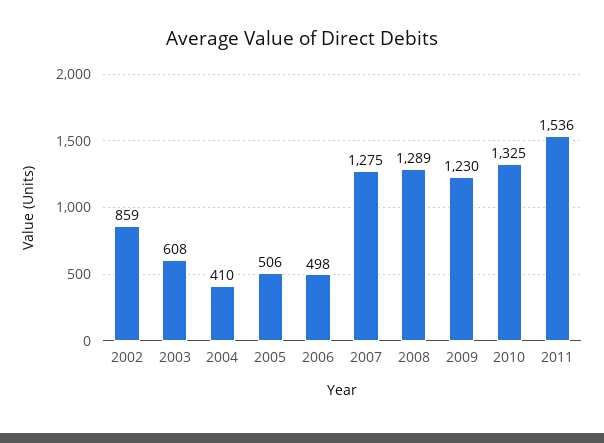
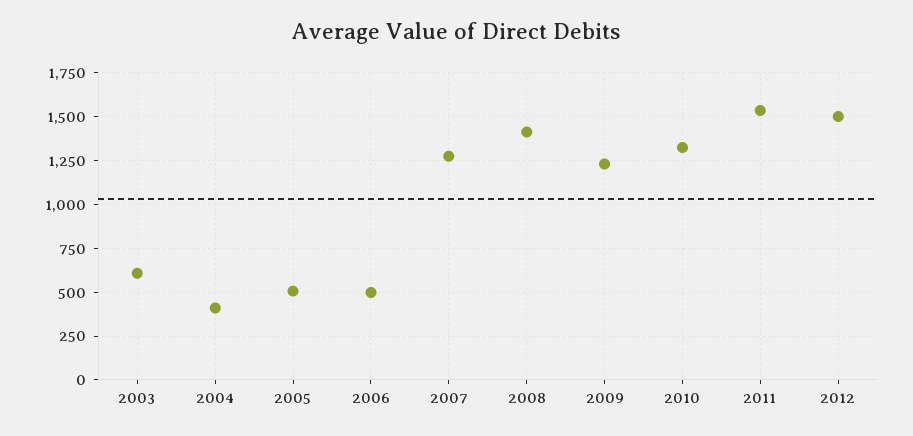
2002: 859 -> none
2008: 1289 -> 1400
2012: none -> 1500

